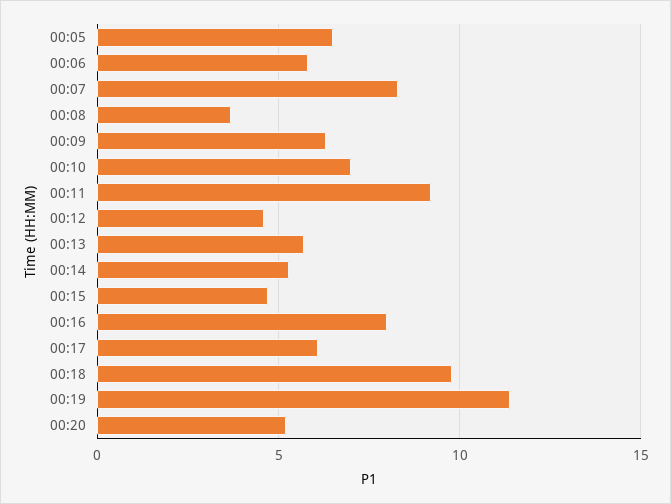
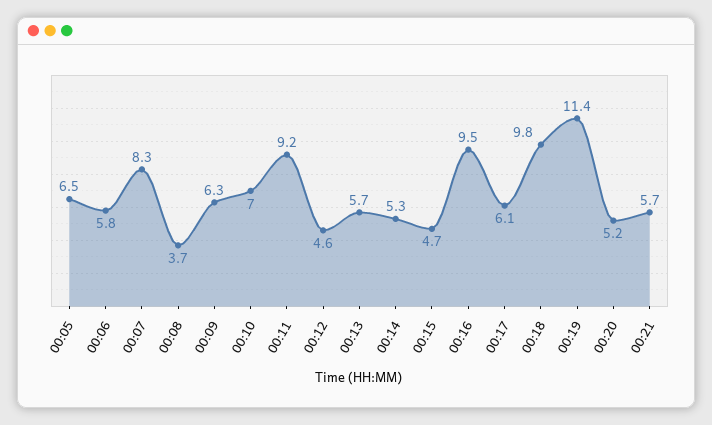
00:16: 8 -> 9.5
00:21: none -> 5.7

